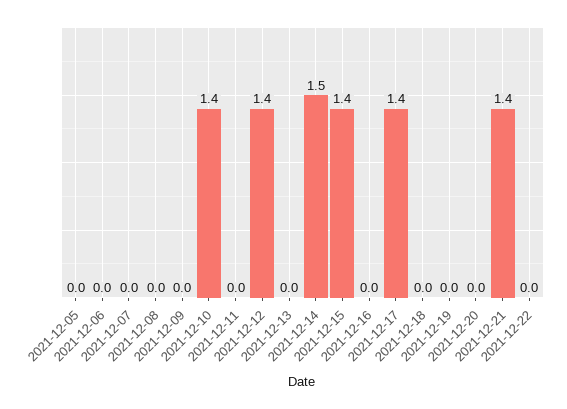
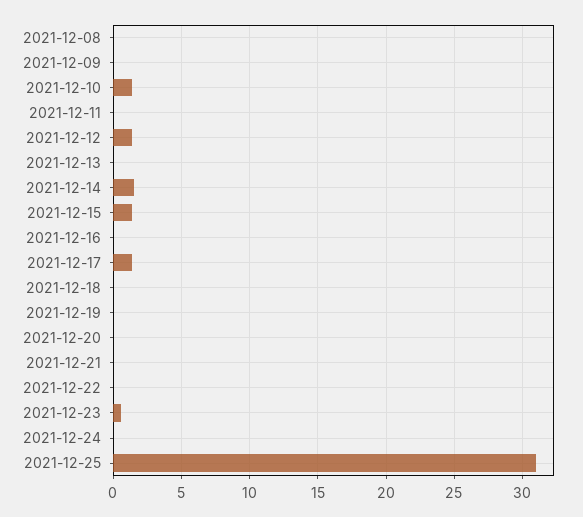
2021-12-05: 0 -> none
2021-12-06: 0 -> none
2021-12-07: 0 -> none
2021-12-21: 1.4 -> 0
2021-12-23: none -> 0.5
2021-12-24: none -> 0
2021-12-25: none -> 31

